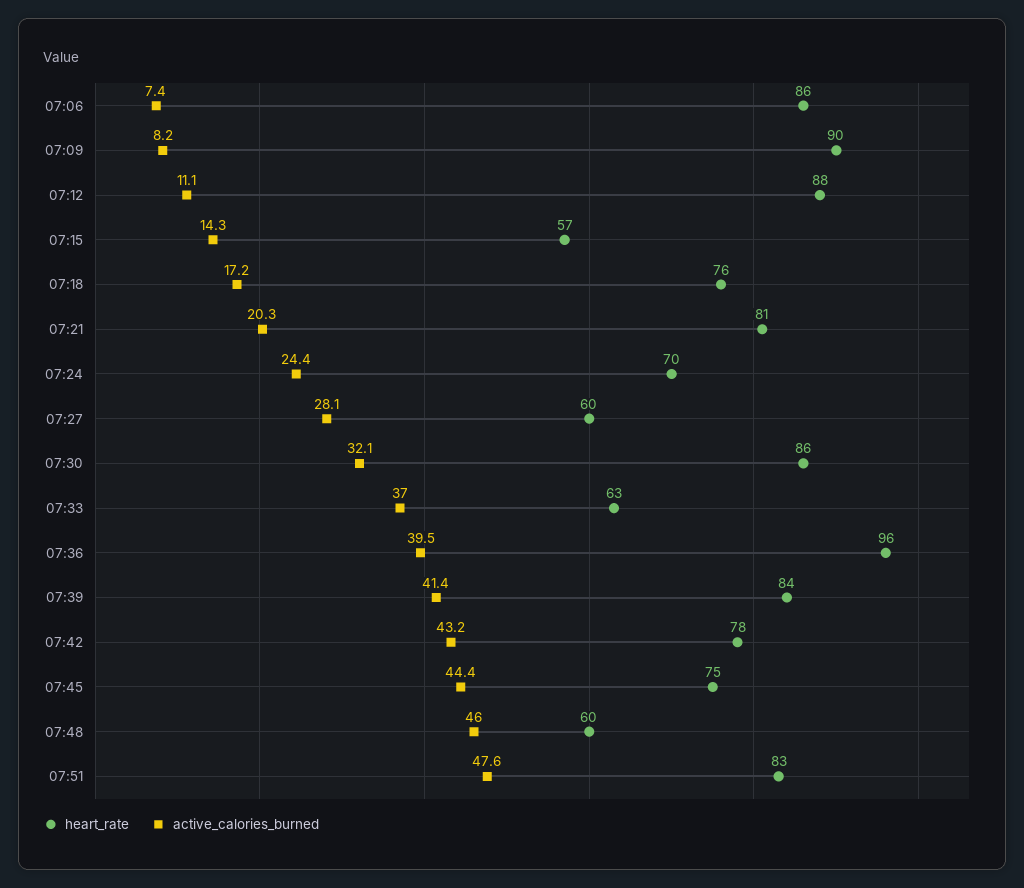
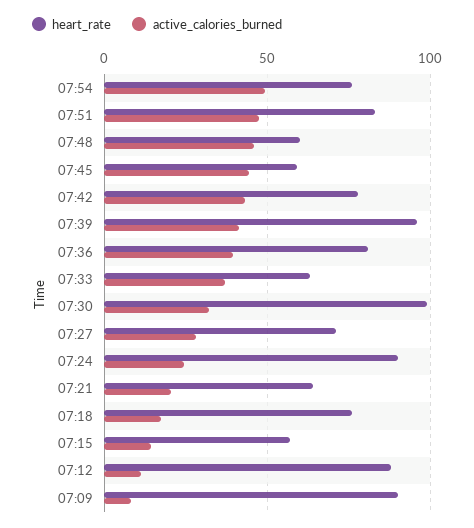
heart_rate, 07:06: 86 -> none
active_calories_burned, 07:06: 7.4 -> none
heart_rate, 07:21: 81 -> 65
heart_rate, 07:24: 70 -> 90
heart_rate, 07:27: 60 -> 70
heart_rate, 07:30: 86 -> 100
heart_rate, 07:36: 96 -> 80
heart_rate, 07:39: 84 -> 95
heart_rate, 07:45: 75 -> 60
heart_rate, 07:54: none -> 75
active_calories_burned, 07:54: none -> 50

